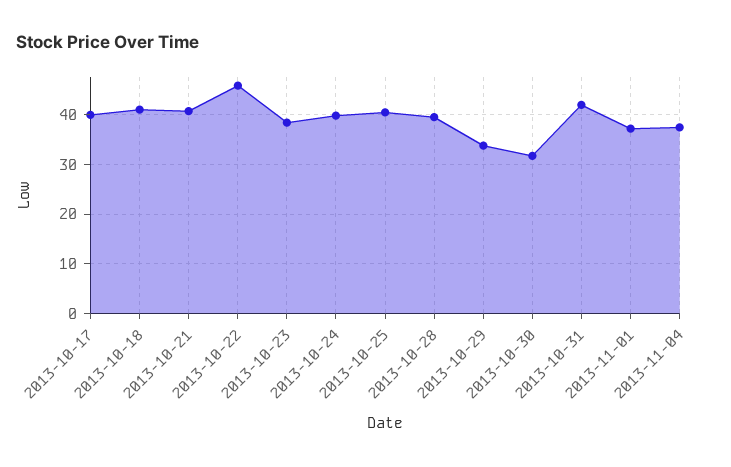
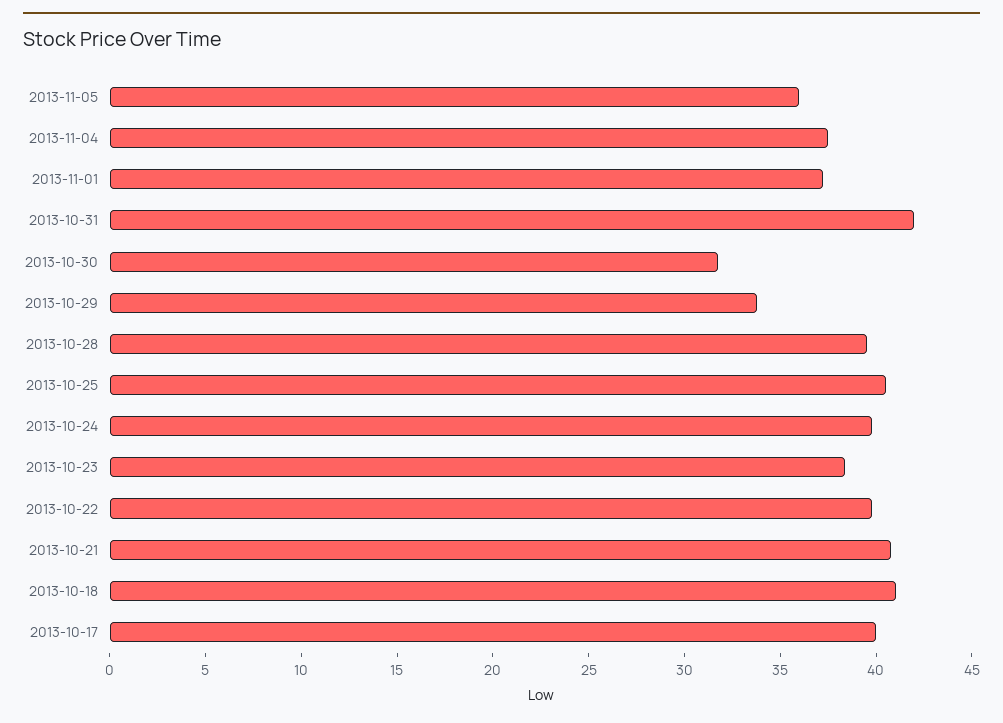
2013-10-22: 46 -> 40
2013-11-05: none -> 36

